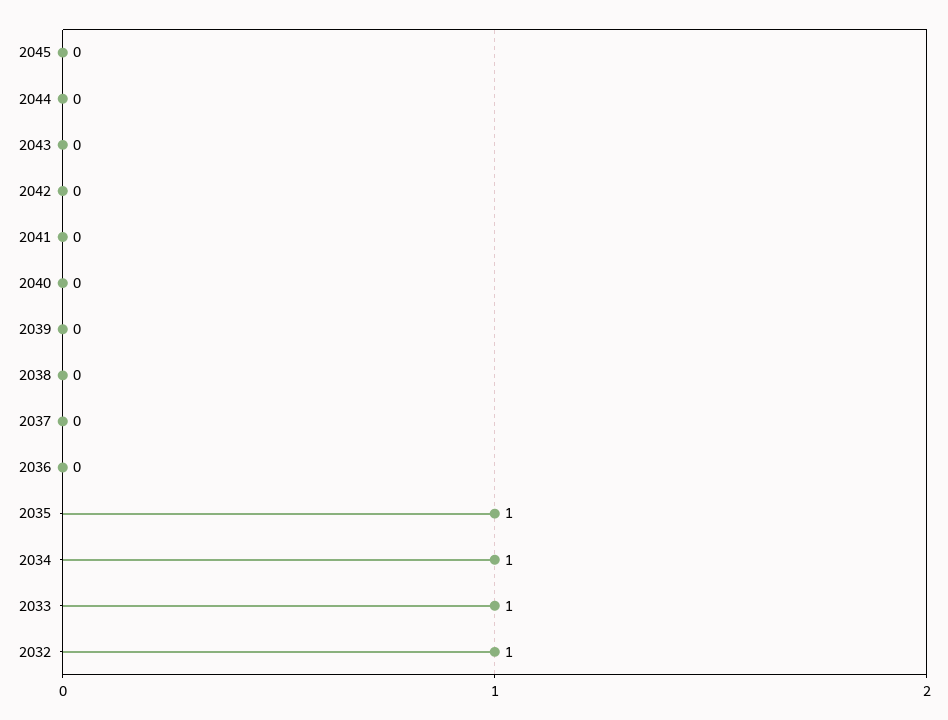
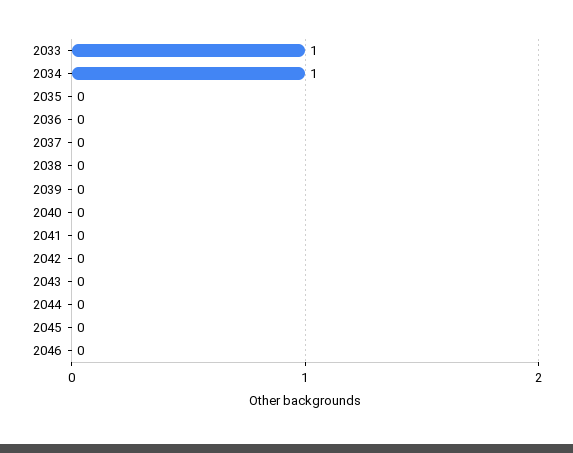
2035: 1 -> 0
2032: 1 -> none
2046: none -> 0

